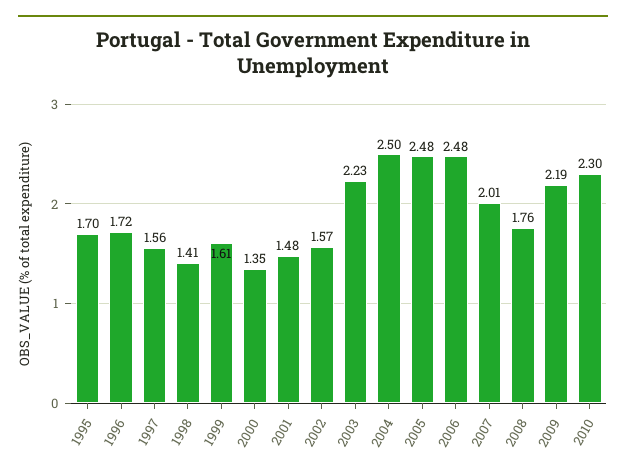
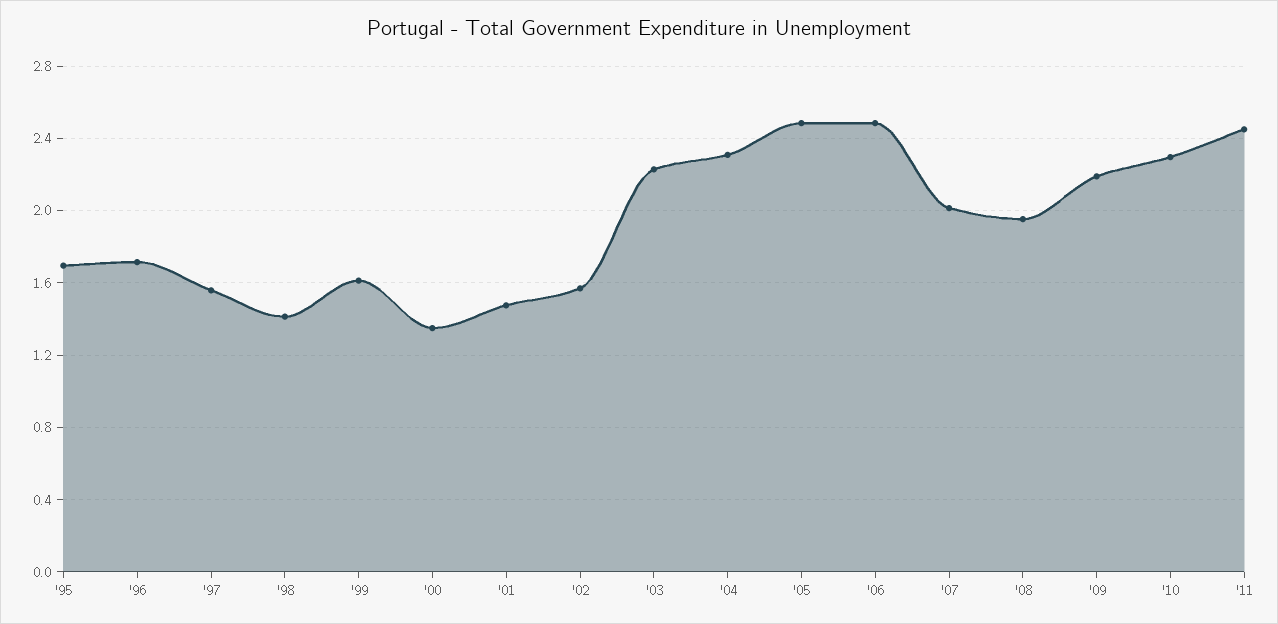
2004: 2.5 -> 2.3
2008: 1.76 -> 1.95
'11: none -> 2.45

